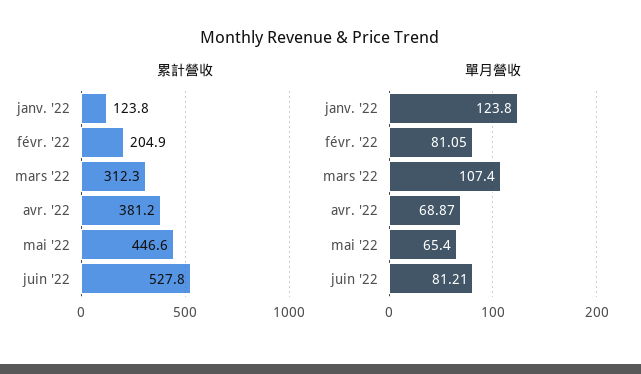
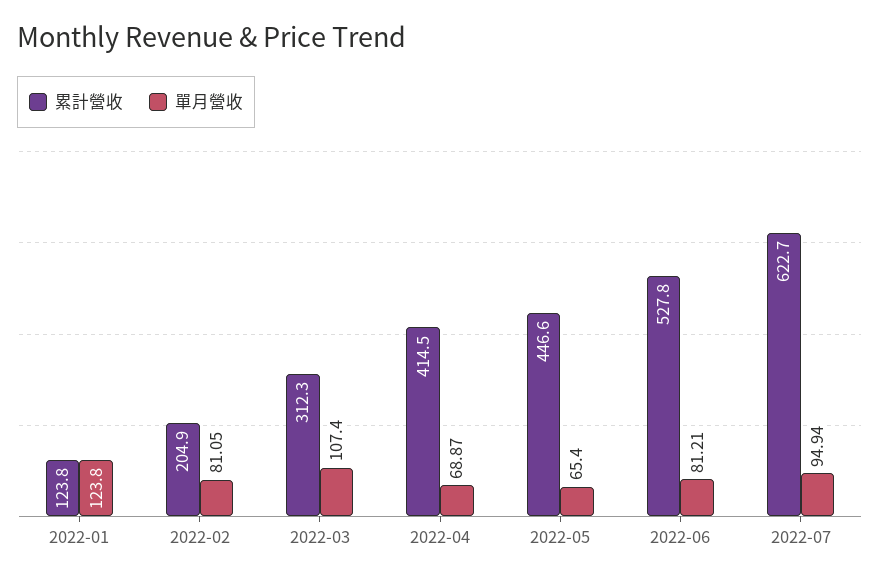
累計營收, avr. '22: 381.2 -> 414.5
累計營收, 2022-07: none -> 622.7
單月營收, 2022-07: none -> 94.94

